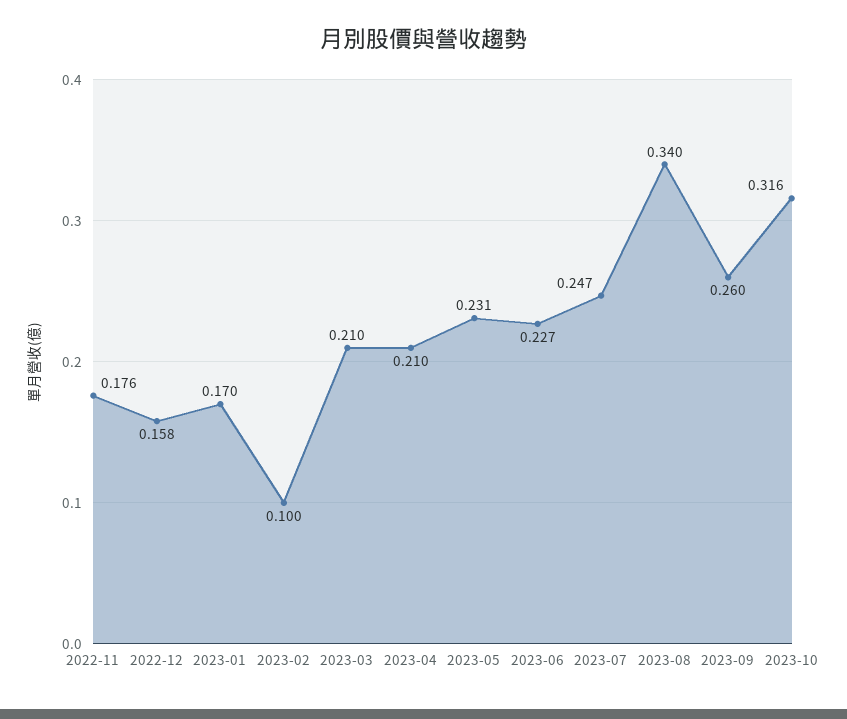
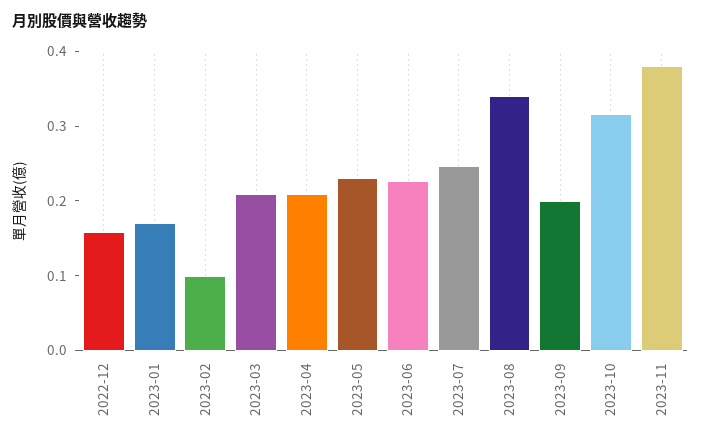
2022-11: 0.176 -> none
2023-09: 0.26 -> 0.2
2023-11: none -> 0.38

